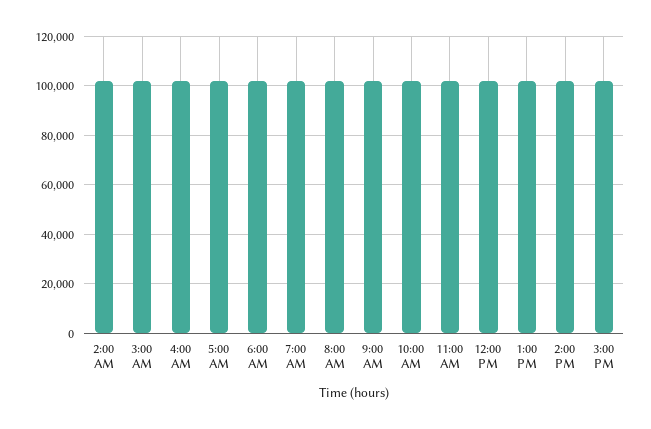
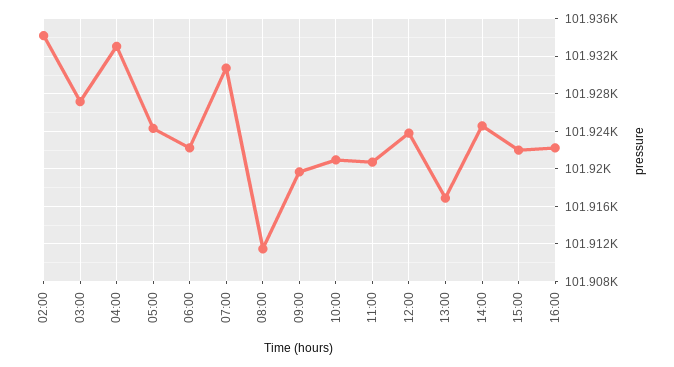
16:00: none -> 101922

